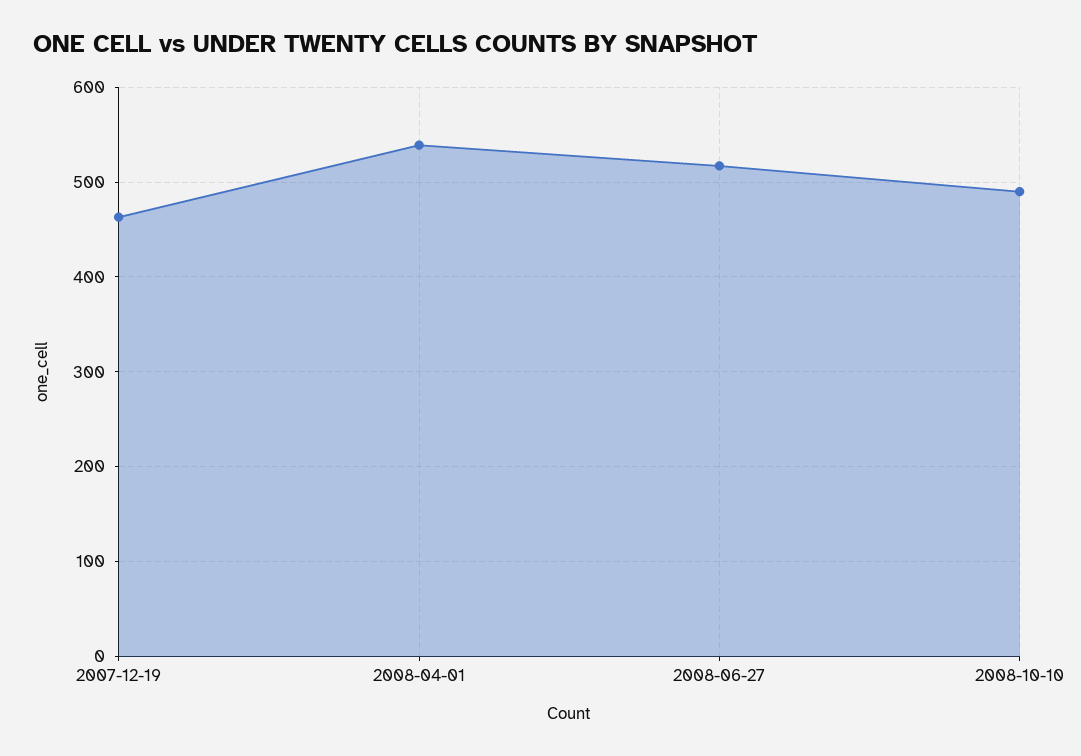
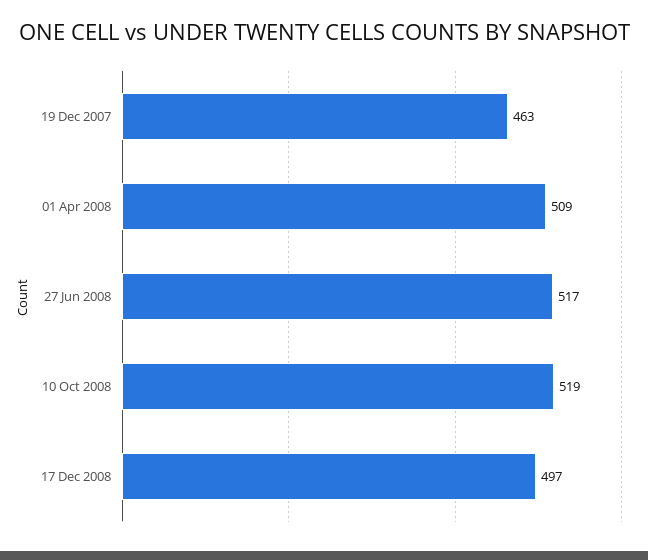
2008-04-01: 540 -> 509
2008-10-10: 490 -> 519
17 Dec 2008: none -> 497

